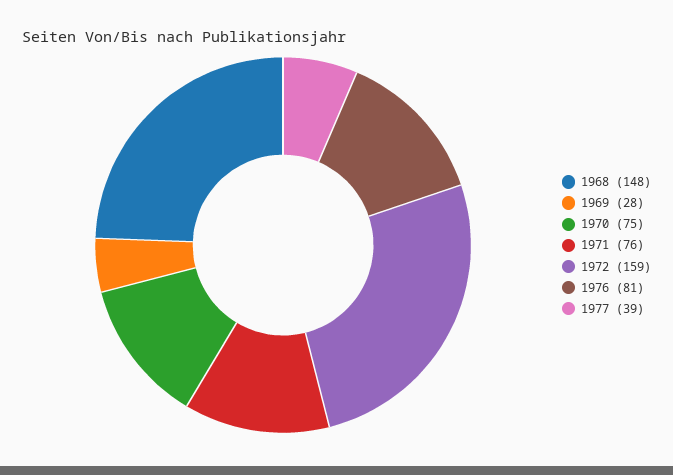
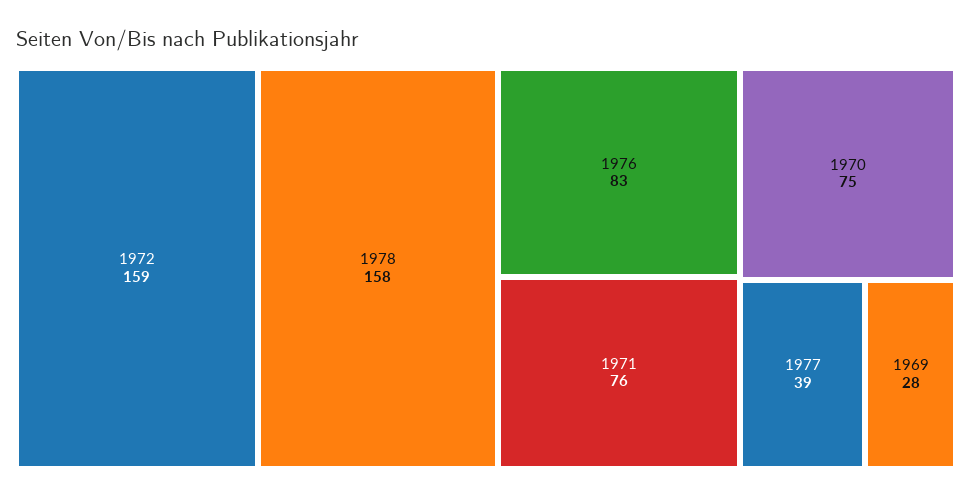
1968: 148 -> none
1976: 81 -> 83
1978: none -> 158

